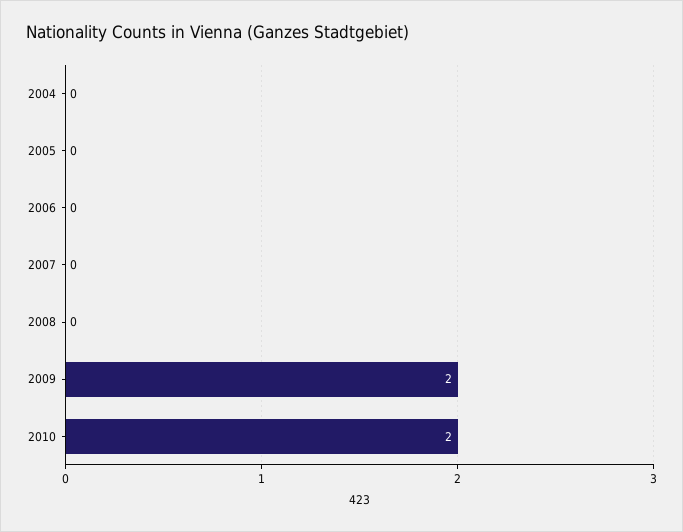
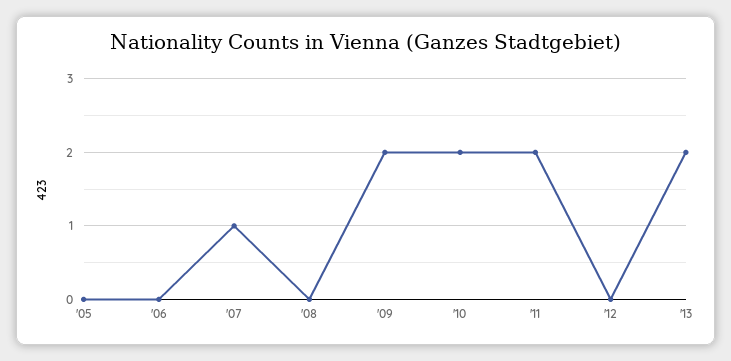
2004: 0 -> none
2007: 0 -> 1
'11: none -> 2
'12: none -> 0
'13: none -> 2

